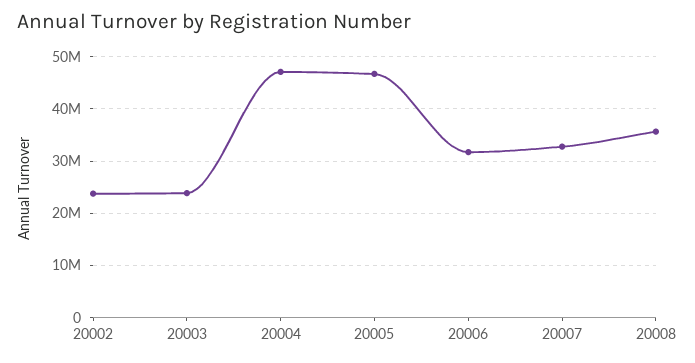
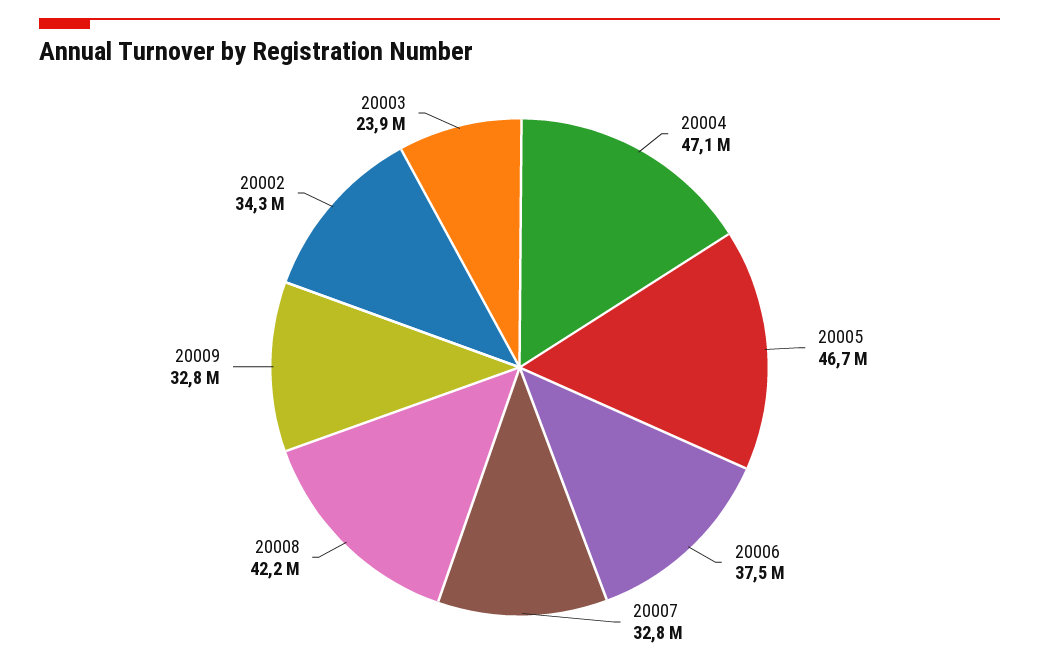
20002: 24000000 -> 34300000
20006: 32000000 -> 37500000
20008: 36000000 -> 42200000
20009: none -> 32800000

